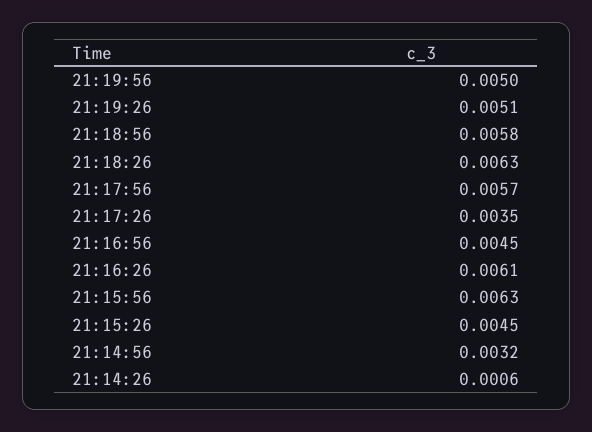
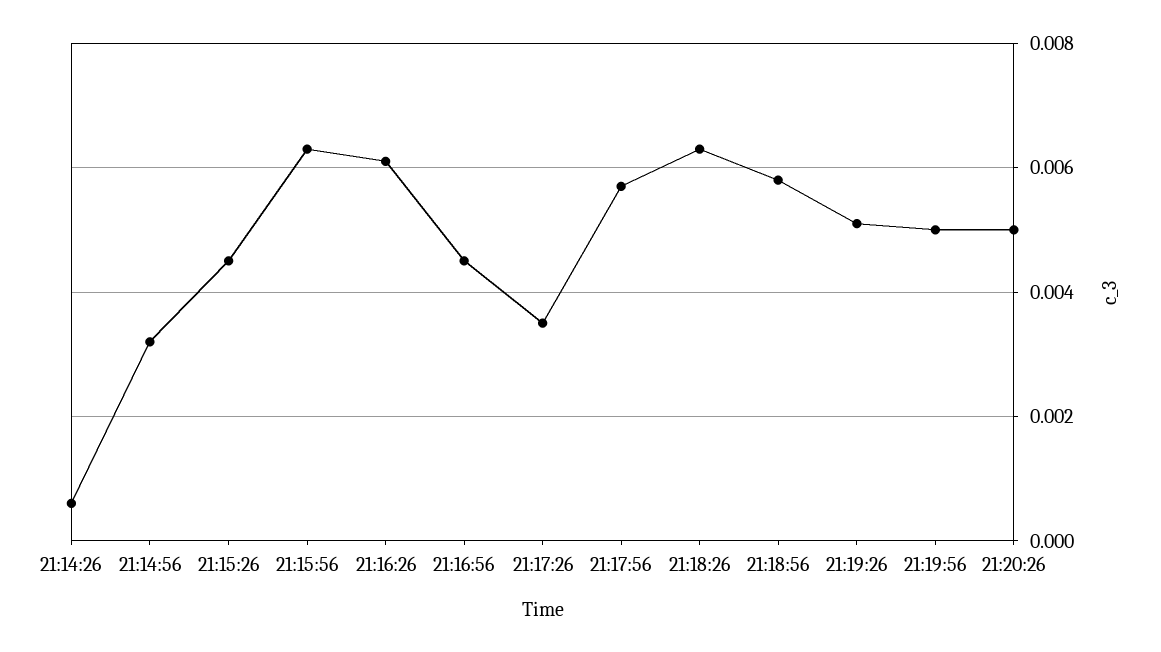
21:20:26: none -> 0.005

